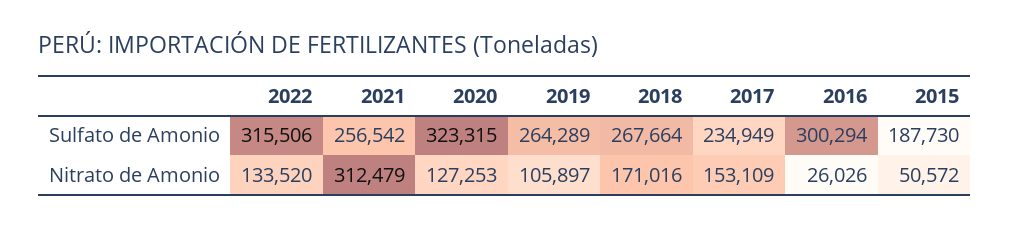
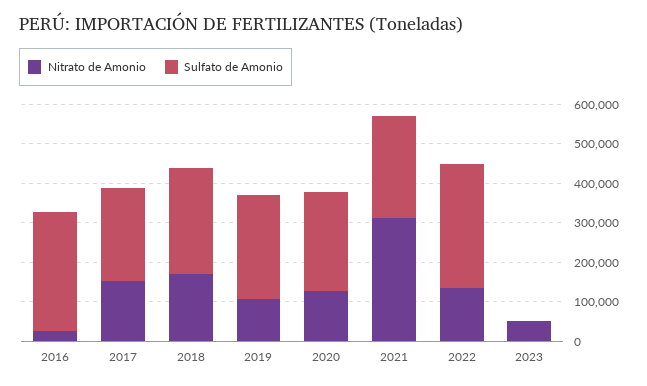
Sulfato de Amonio, 2020: 323315 -> 250000
Sulfato de Amonio, 2015: 187730 -> none
Nitrato de Amonio, 2015: 50572 -> none
Nitrato de Amonio, 2023: none -> 50000
Sulfato de Amonio, 2023: none -> 0

